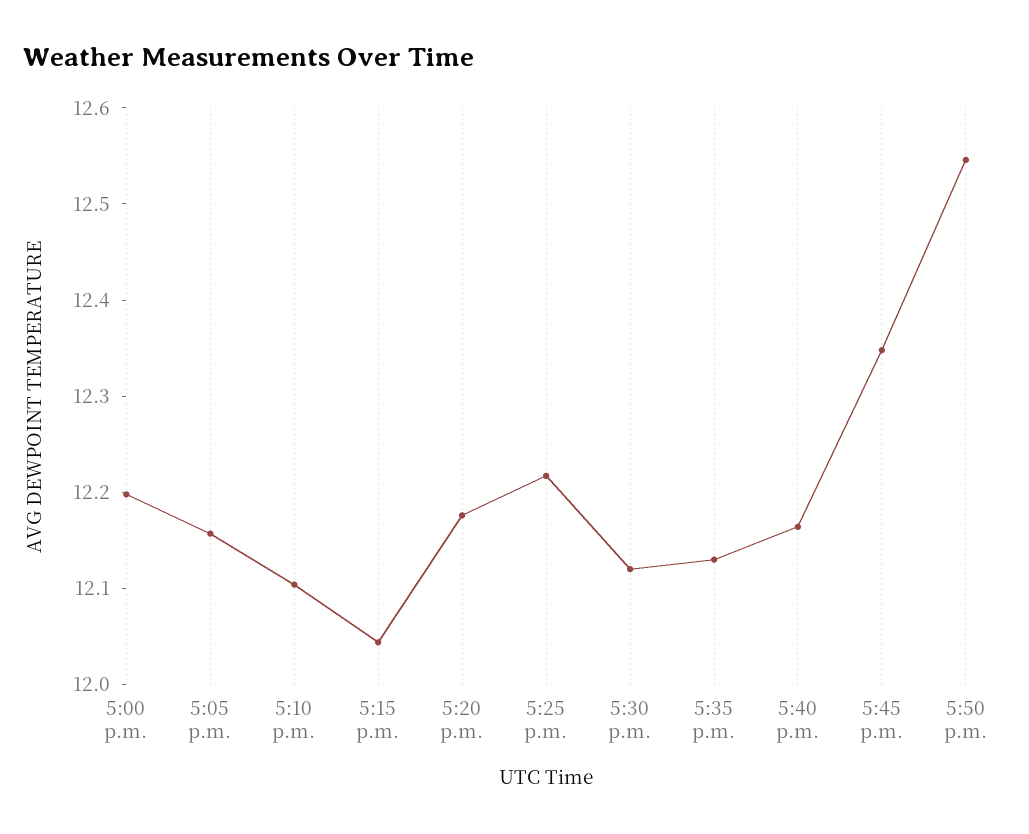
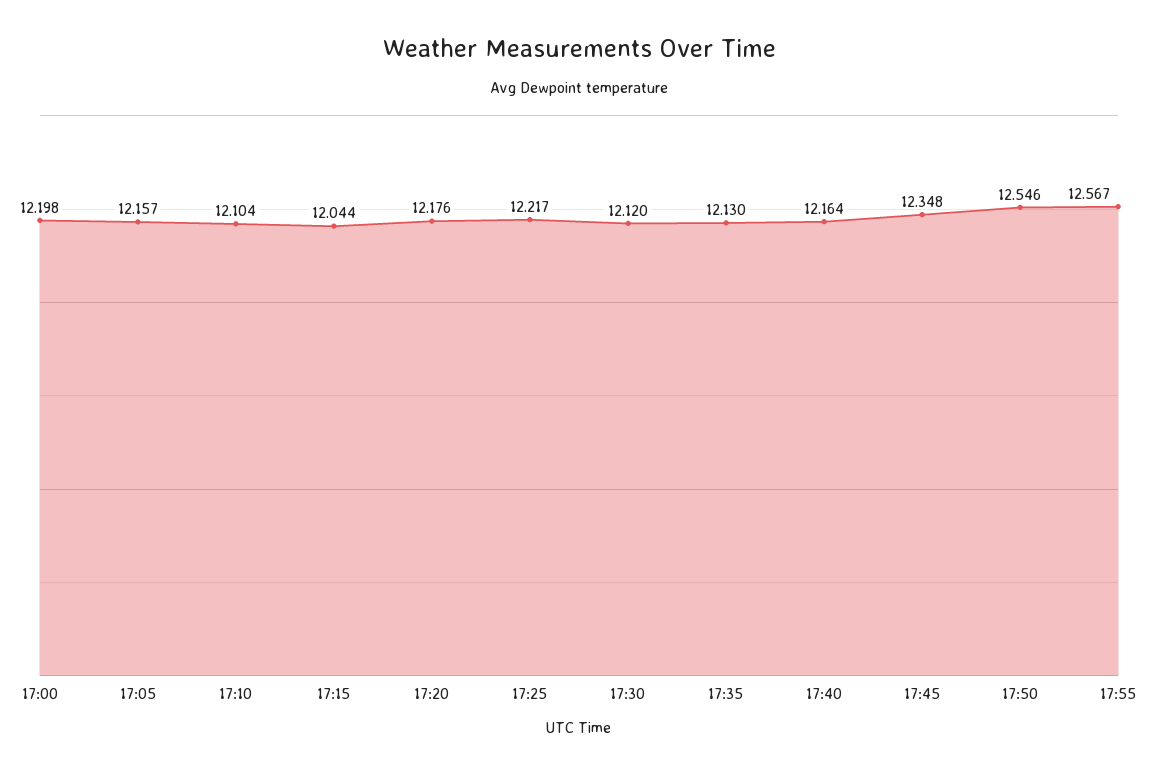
17:55: none -> 12.567

